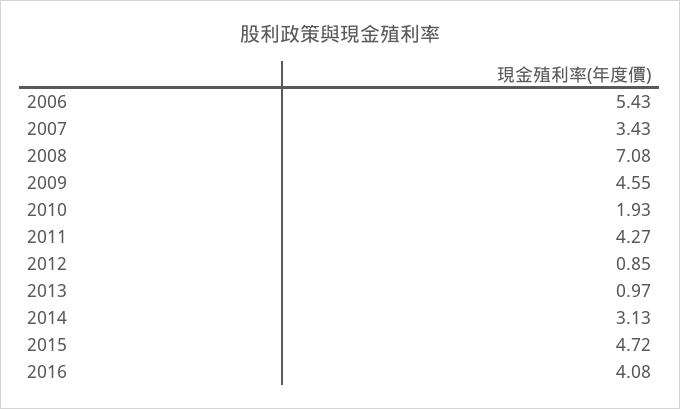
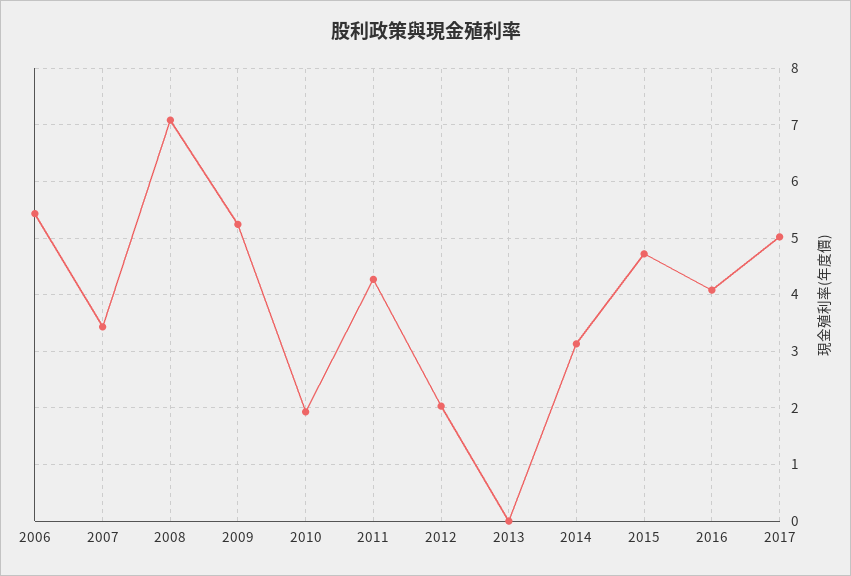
2009: 4.55 -> 5.2
2012: 0.85 -> 2
2013: 0.97 -> 0
2017: none -> 5

